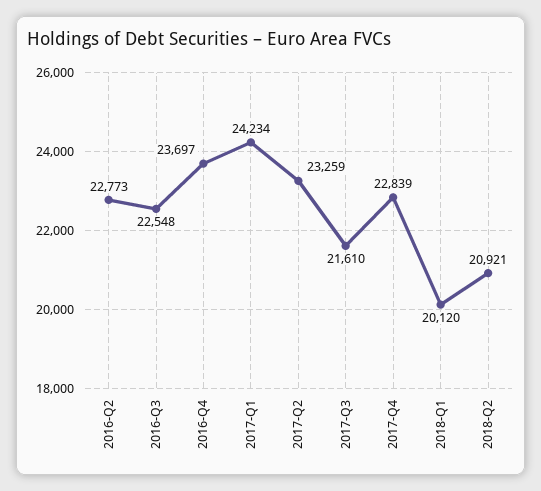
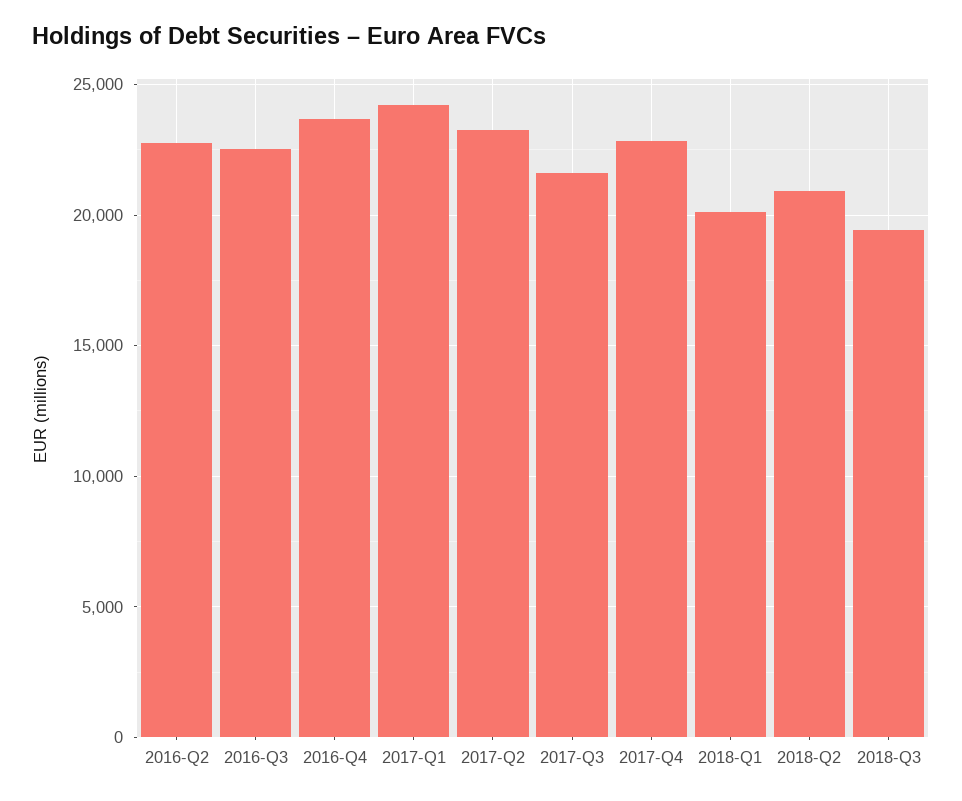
2018-Q3: none -> 19500

